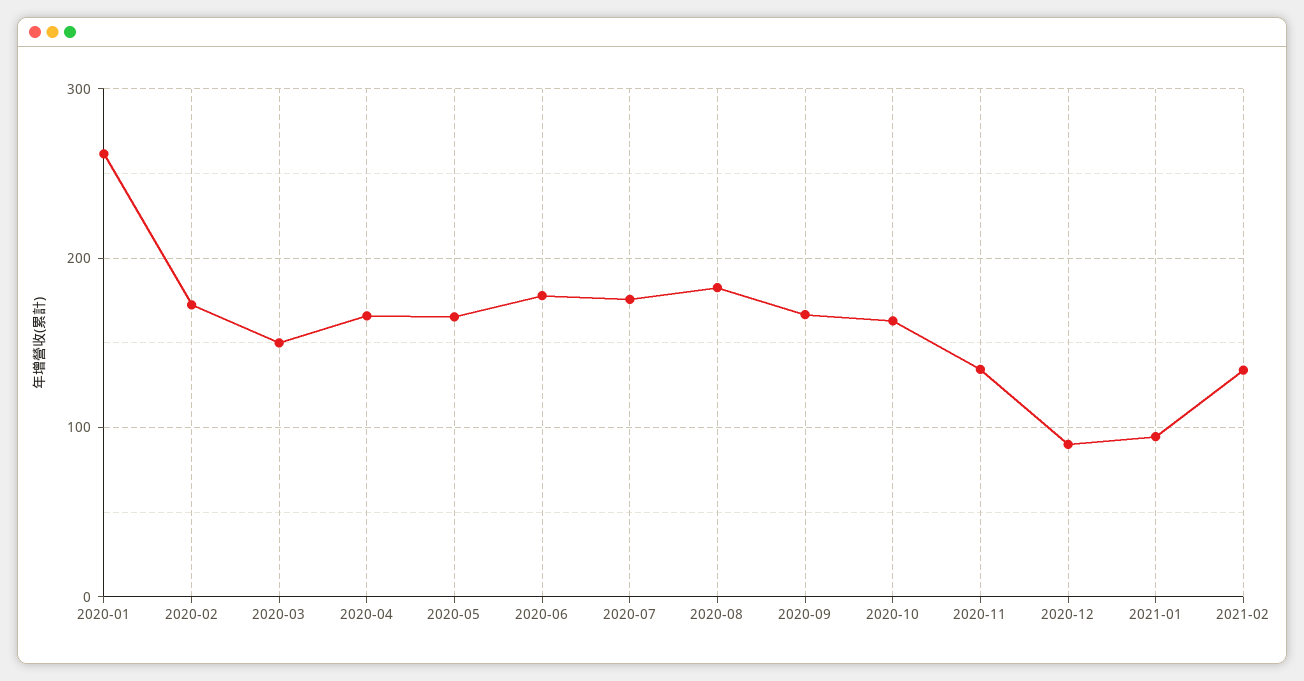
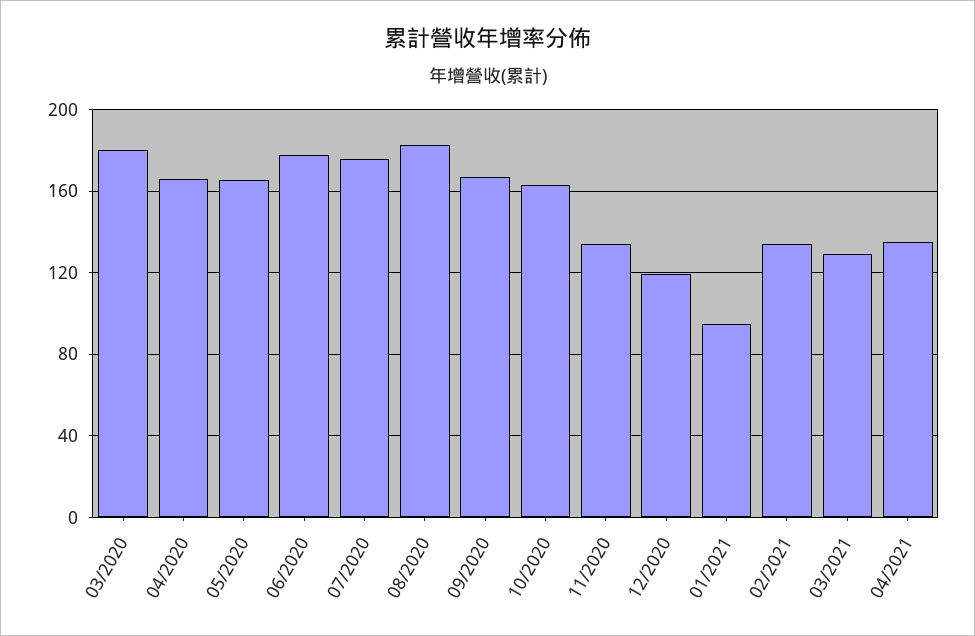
2020-01: 260 -> none
2020-02: 170 -> none
2020-03: 150 -> 180
2020-12: 90 -> 120
03/2021: none -> 130
04/2021: none -> 135

